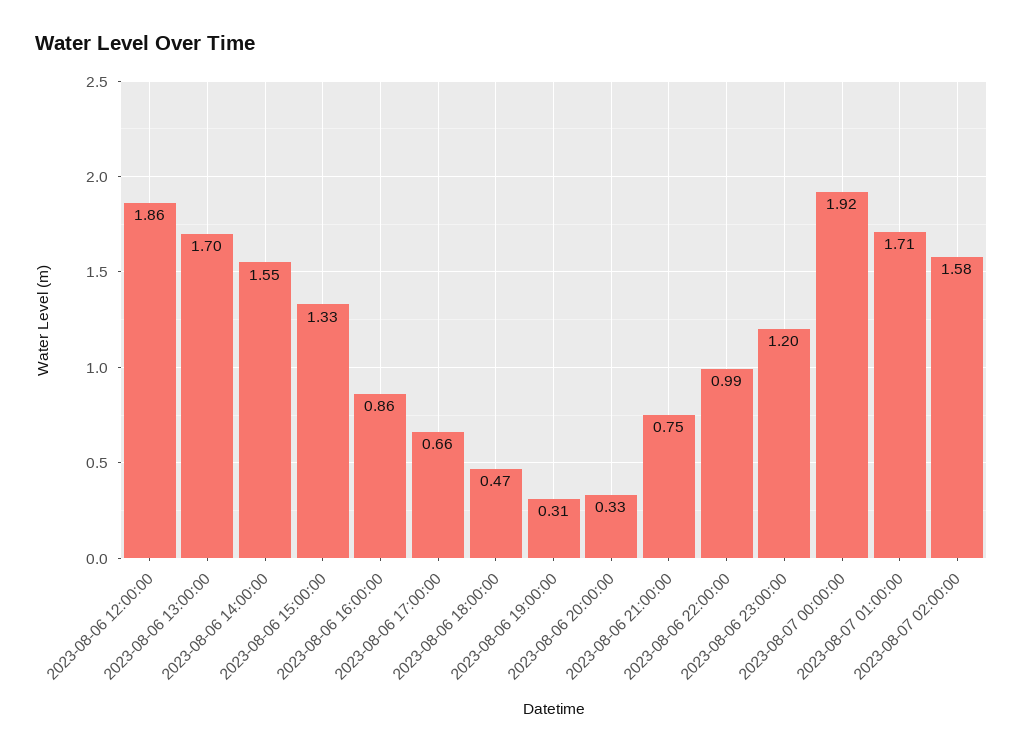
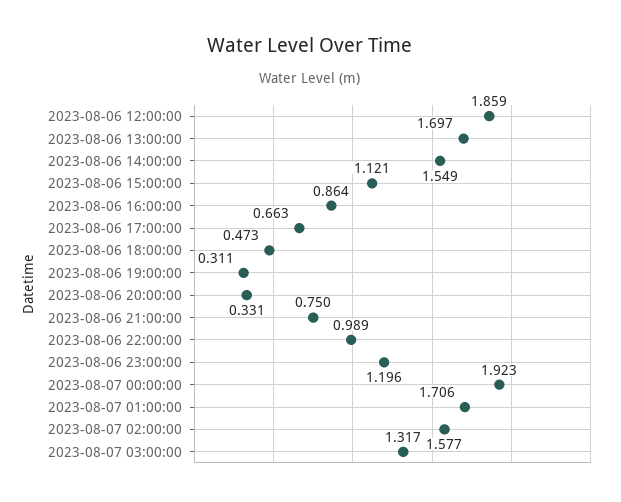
2023-08-06 15:00:00: 1.33 -> 1.121
2023-08-07 03:00:00: none -> 1.317

